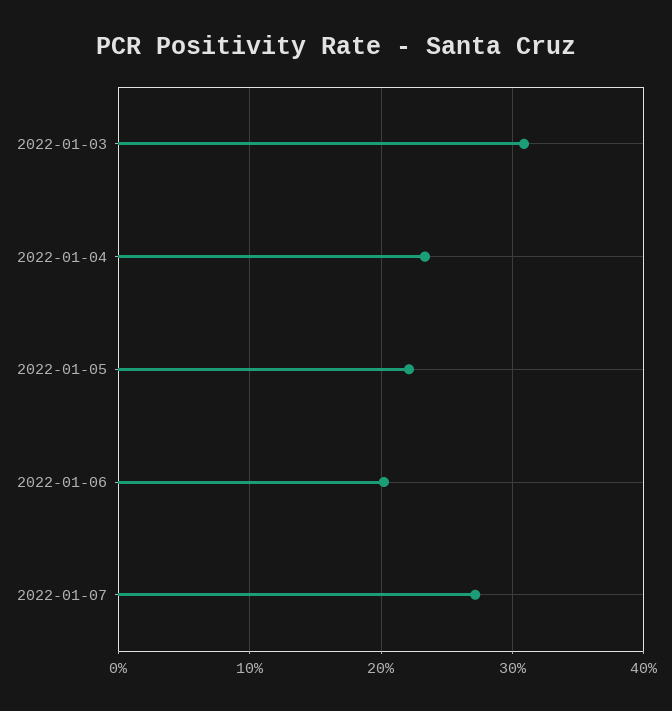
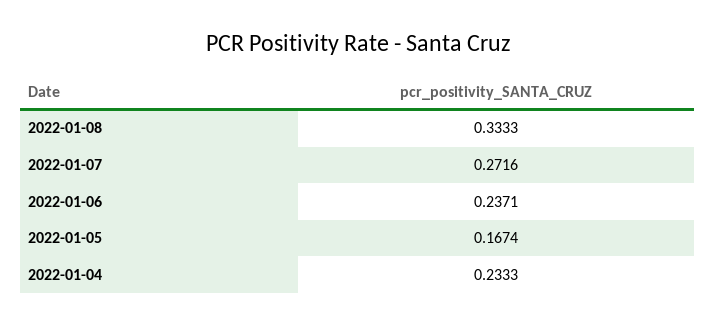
2022-01-03: 0.31 -> none
2022-01-05: 0.22 -> 0.1674
2022-01-06: 0.2 -> 0.2371
2022-01-08: none -> 0.3333

